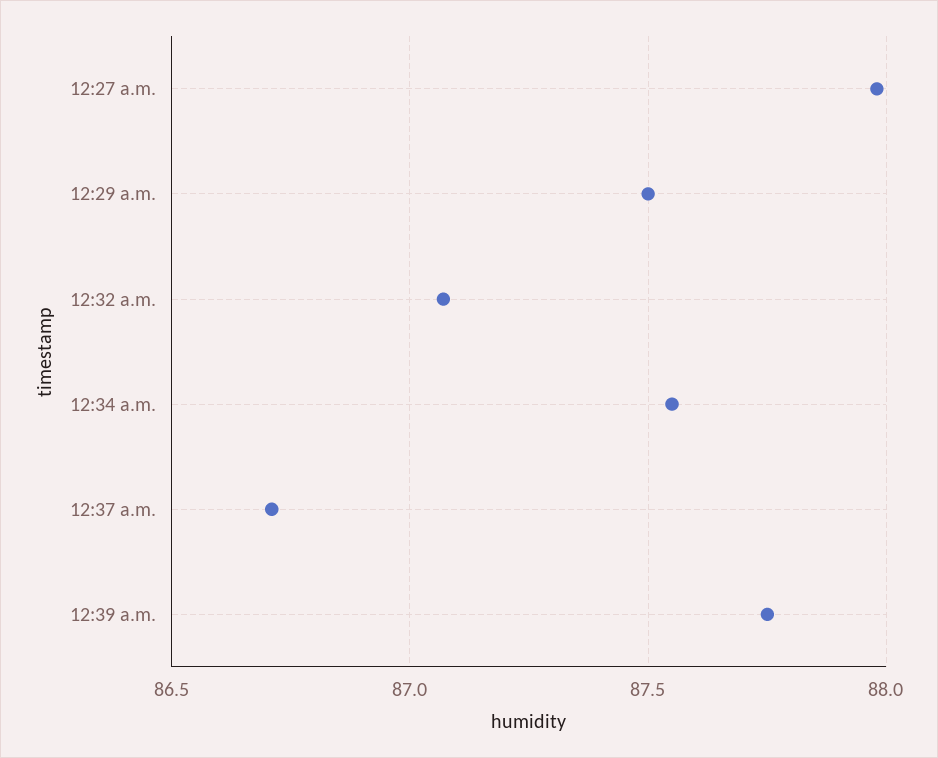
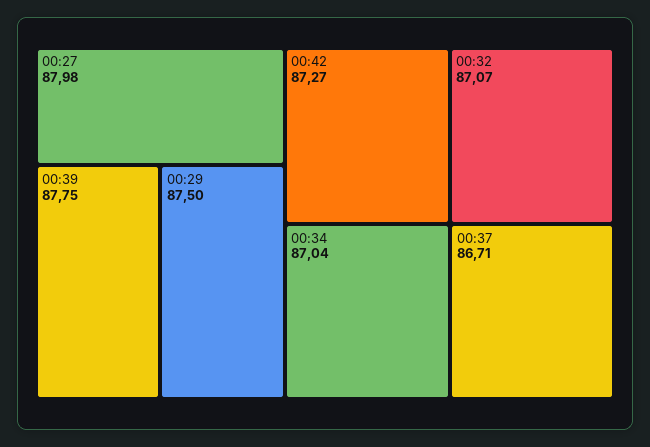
12:34 a.m.: 87.55 -> 87.04
00:42: none -> 87.27

